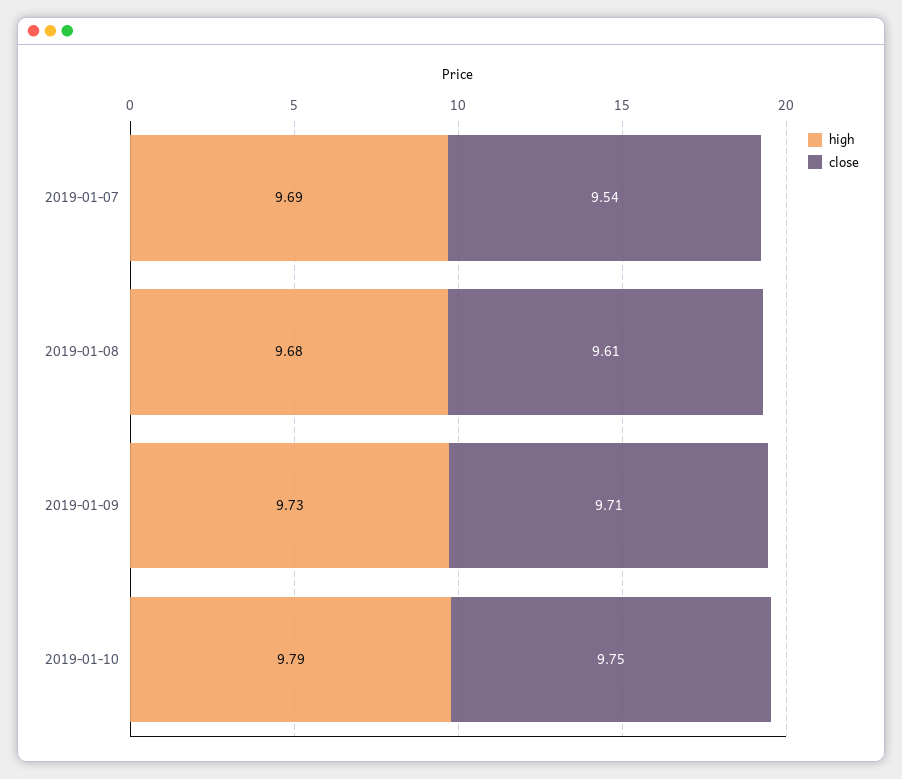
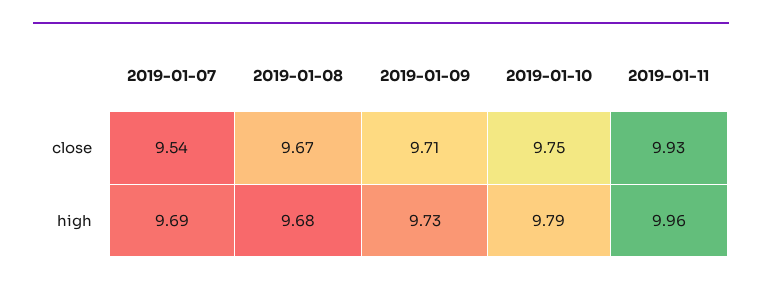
close, 2019-01-08: 9.61 -> 9.67
close, 2019-01-11: none -> 9.93
high, 2019-01-11: none -> 9.96

